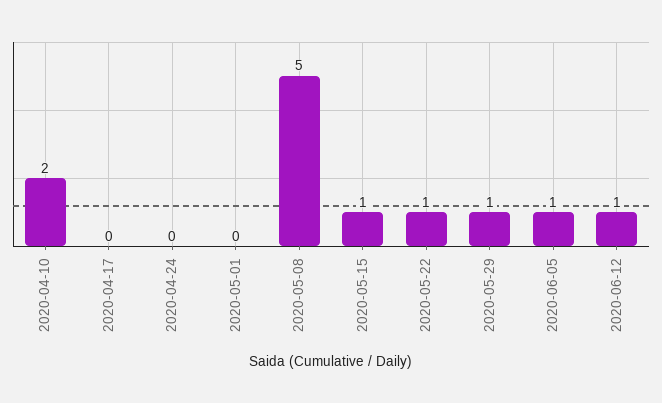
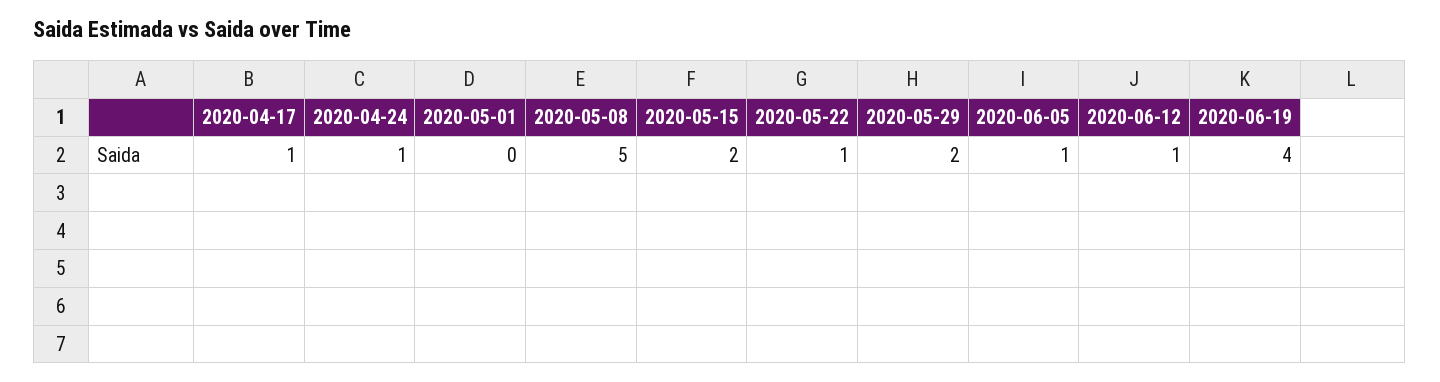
2020-04-10: 2 -> none
2020-04-17: 0 -> 1
2020-04-24: 0 -> 1
2020-05-15: 1 -> 2
2020-05-29: 1 -> 2
2020-06-19: none -> 4

